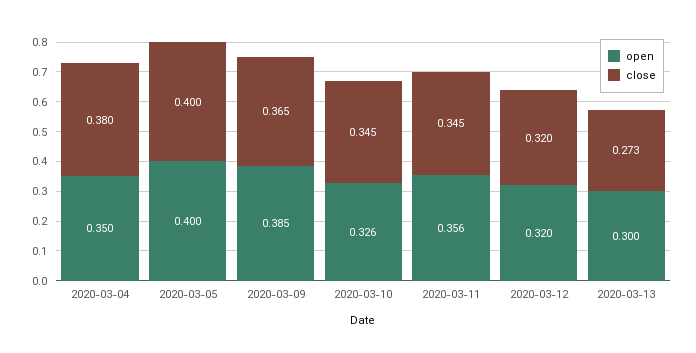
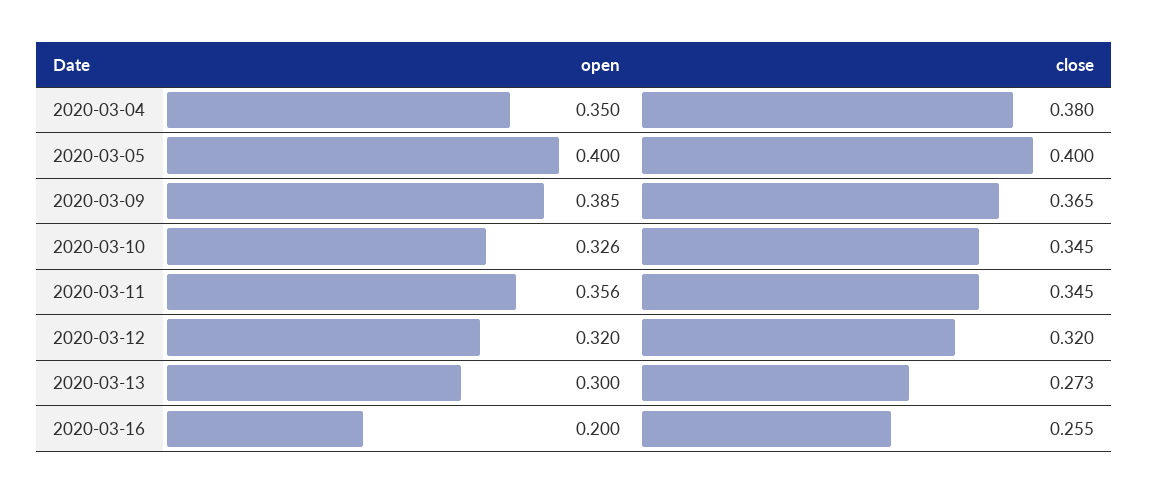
open, 2020-03-16: none -> 0.2
close, 2020-03-16: none -> 0.255

